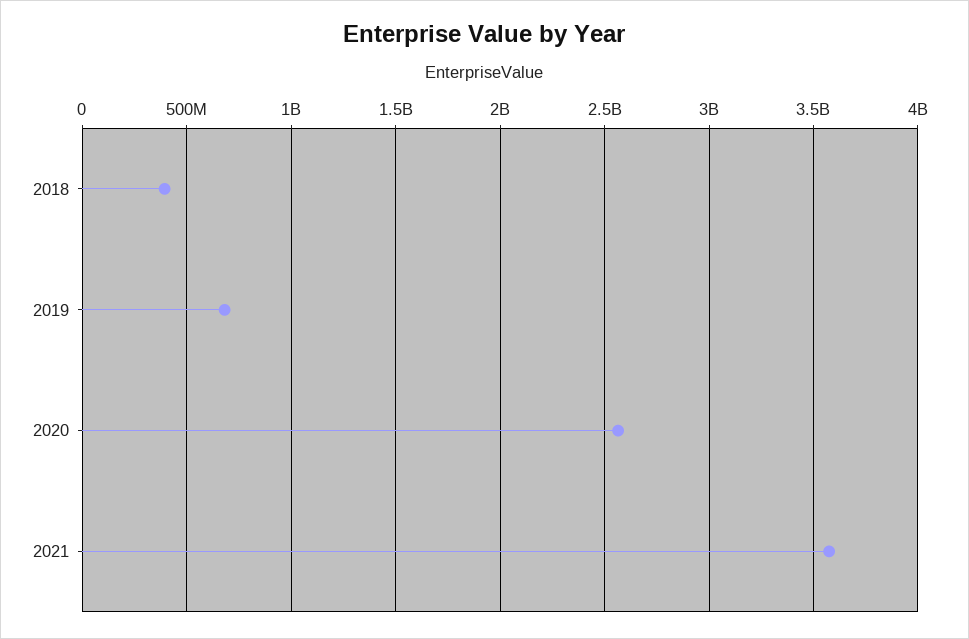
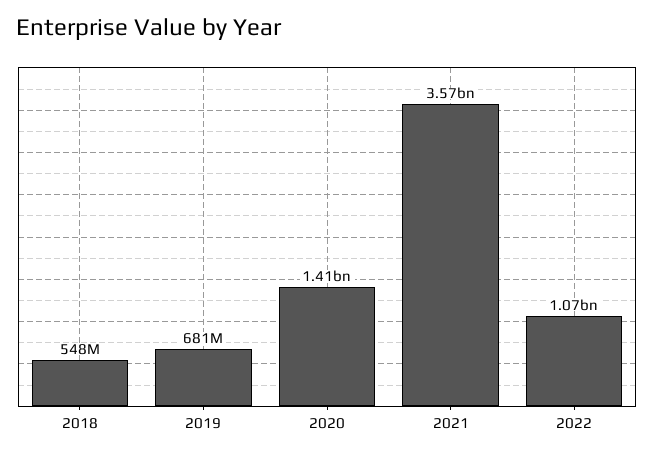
2018: 400000000 -> 548000000
2020: 2550000000 -> 1410000000
2022: none -> 1070000000

